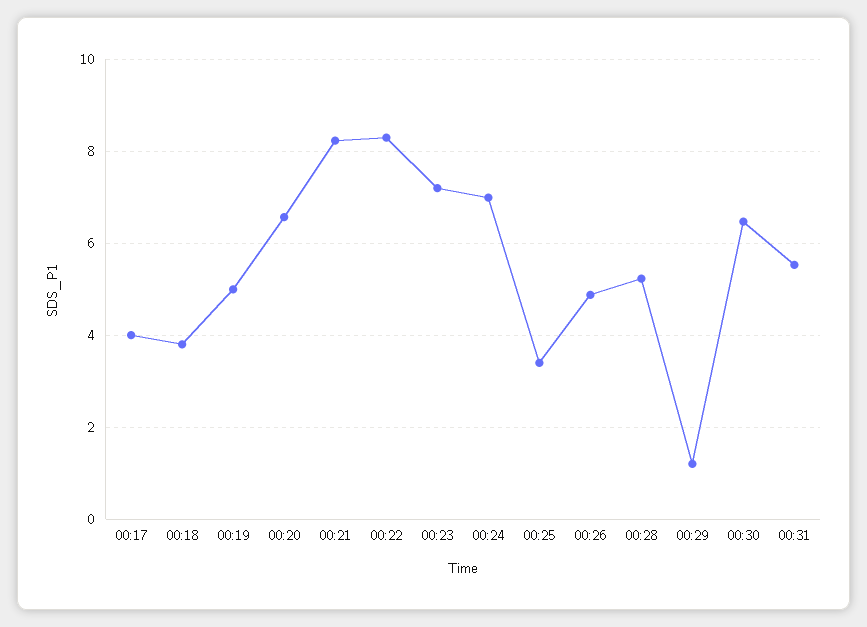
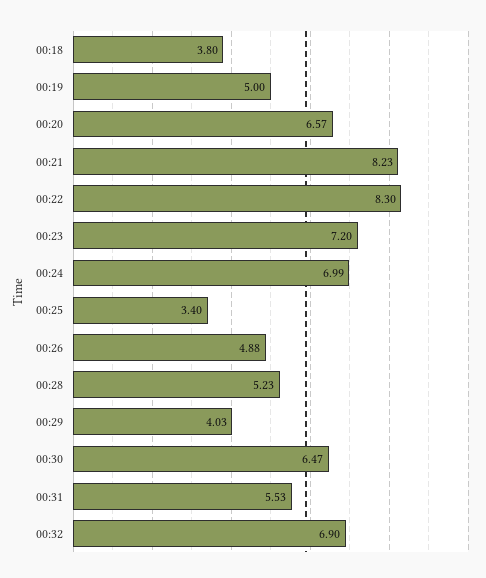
00:17: 4 -> none
00:29: 1.2 -> 4.03
00:32: none -> 6.9

